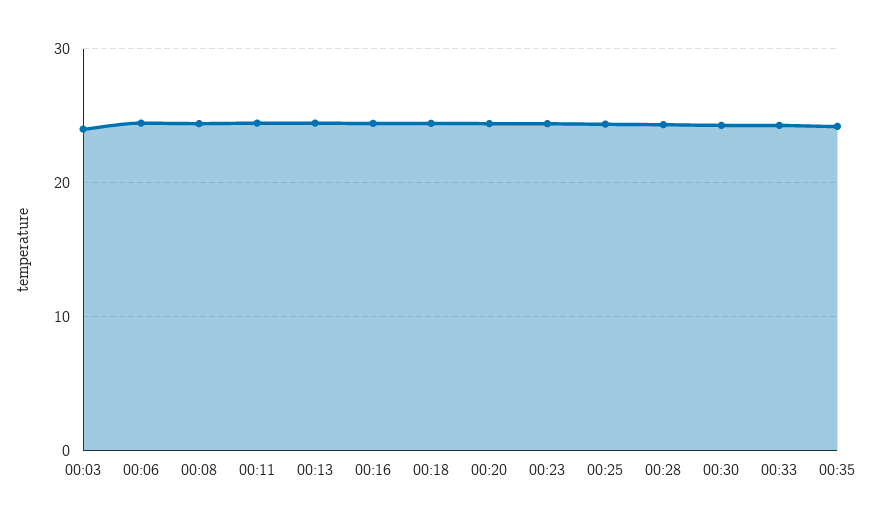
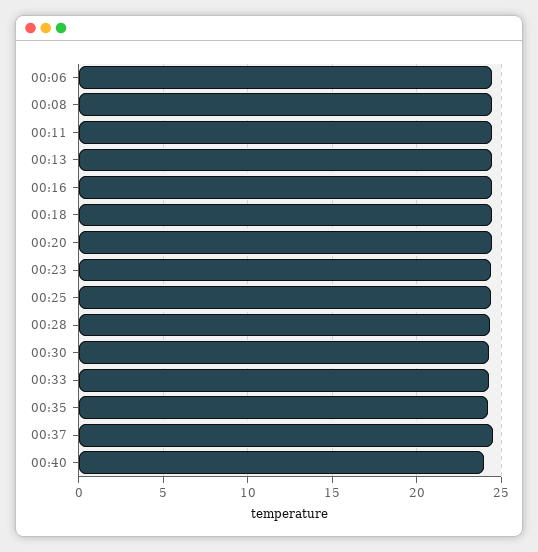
00:03: 24 -> none
00:37: none -> 24.5
00:40: none -> 24

